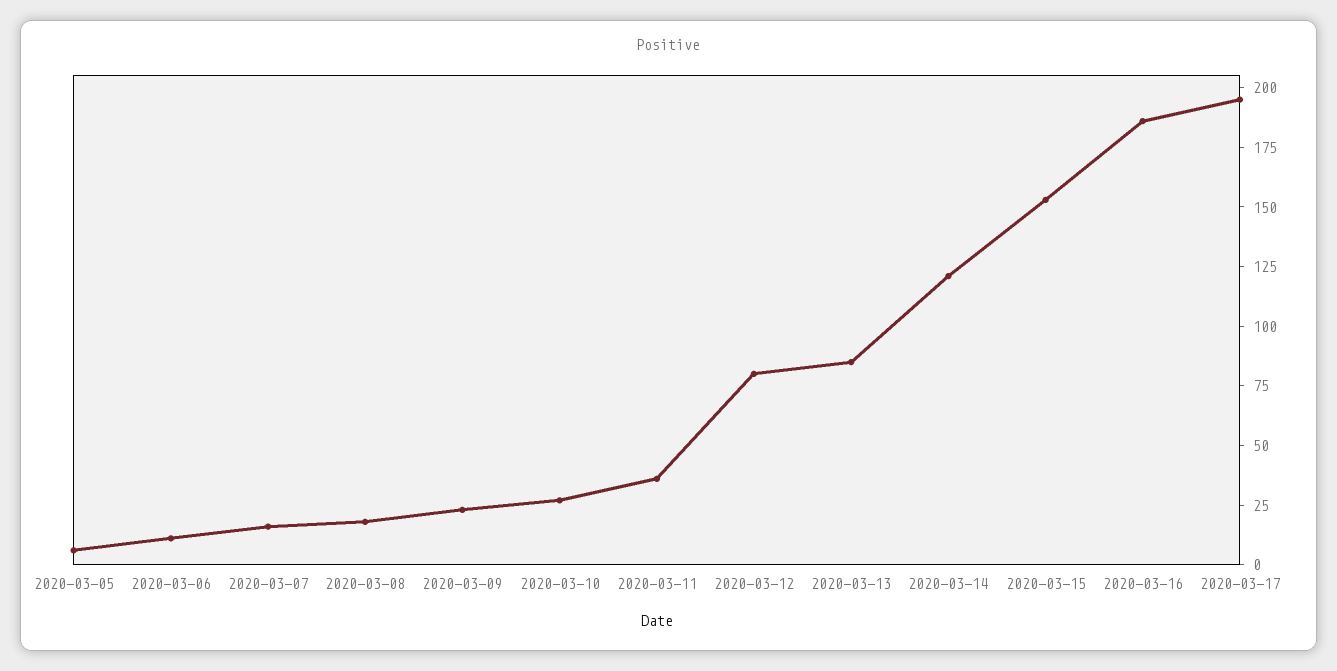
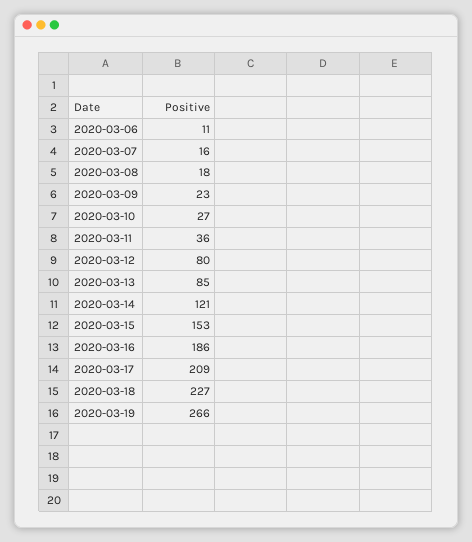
2020-03-05: 5 -> none
2020-03-17: 195 -> 209
2020-03-18: none -> 227
2020-03-19: none -> 266

